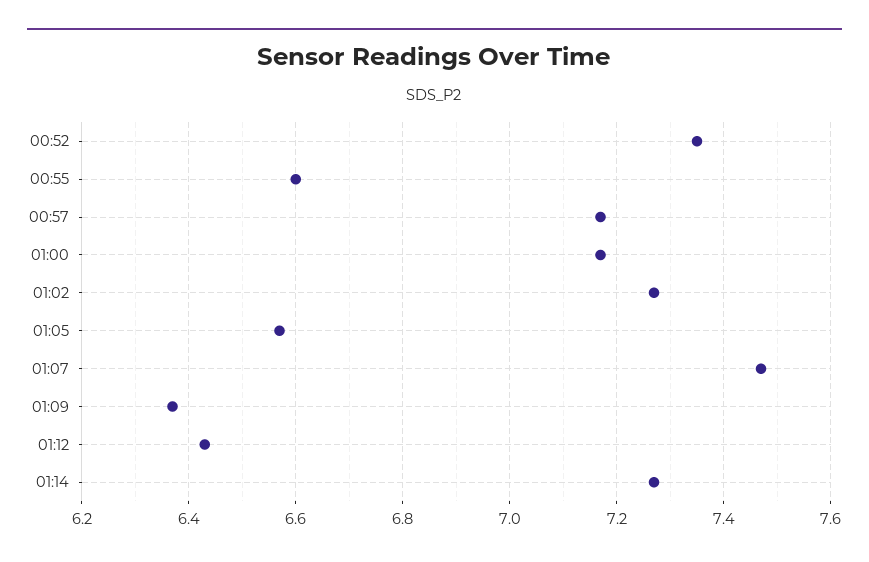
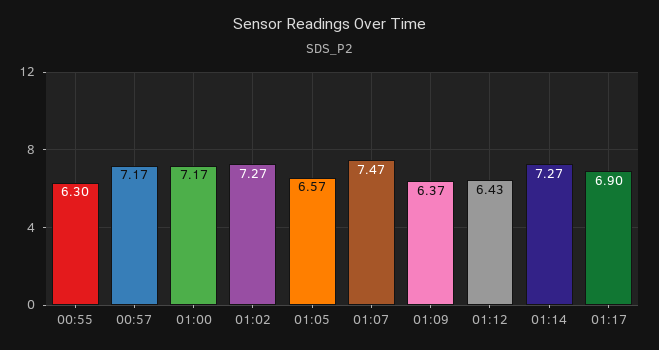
00:52: 7.35 -> none
00:55: 6.6 -> 6.3
01:17: none -> 6.9

